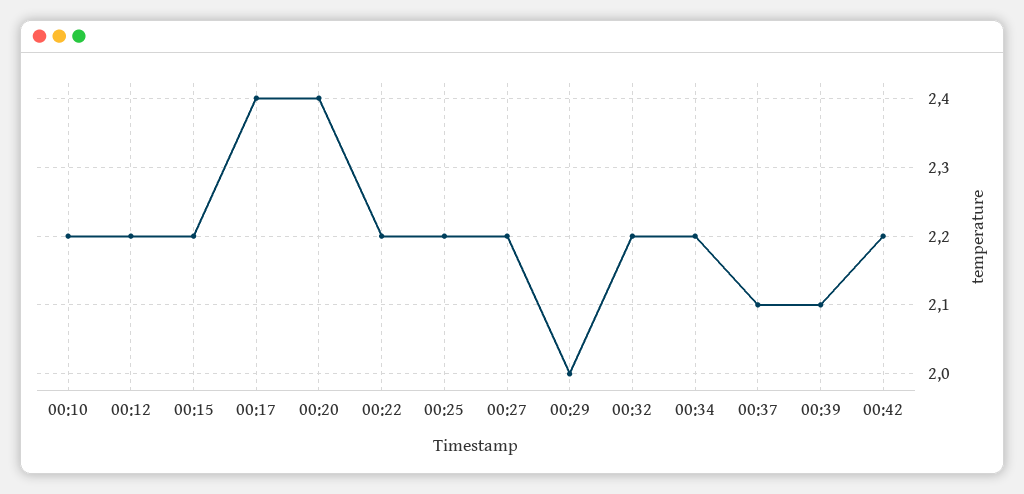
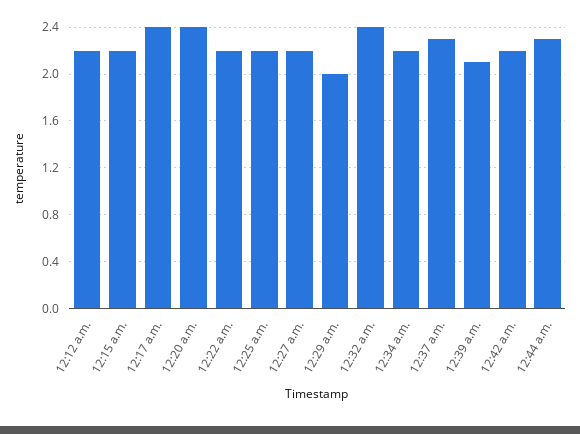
00:10: 2.2 -> none
00:32: 2.2 -> 2.4
00:37: 2.1 -> 2.3
12:44 a.m.: none -> 2.3

